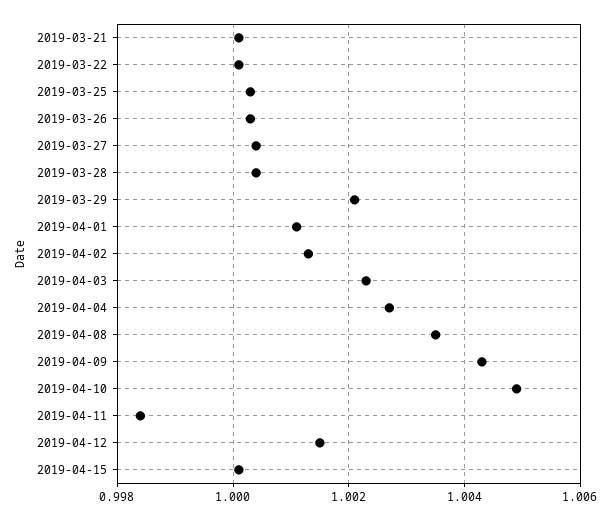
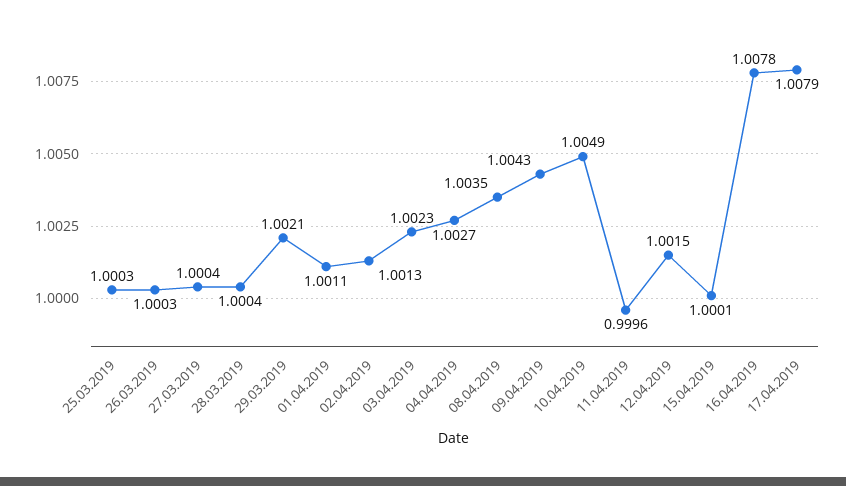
2019-03-21: 1 -> none
2019-03-22: 1 -> none
2019-04-11: 0.9985 -> 0.9996
16.04.2019: none -> 1.0078
17.04.2019: none -> 1.0079

